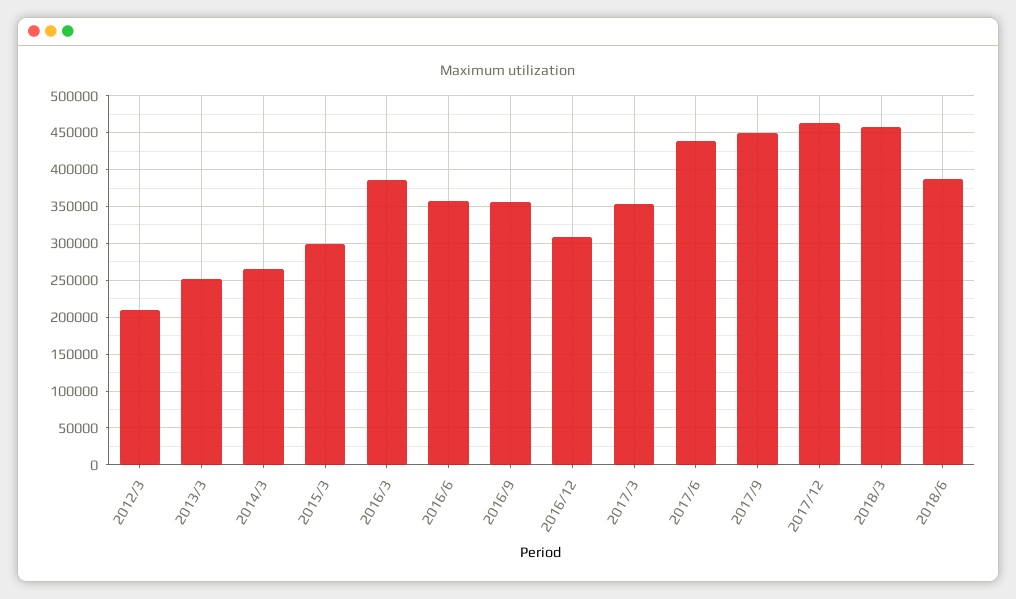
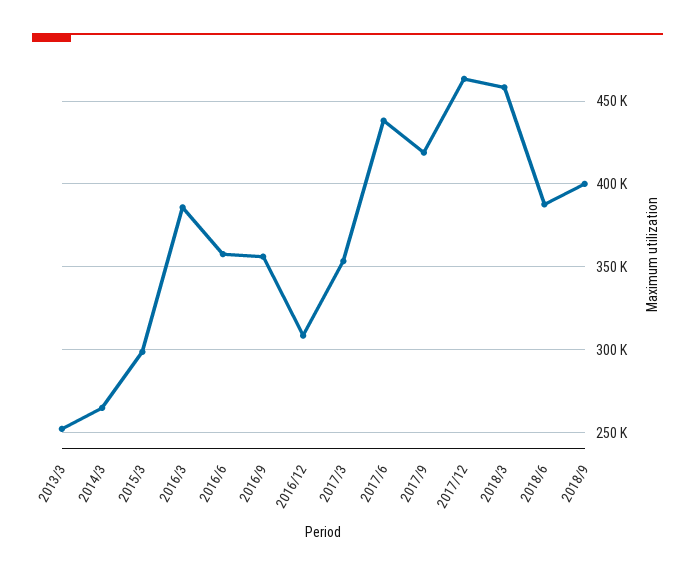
2012/3: 210000 -> none
2017/9: 450000 -> 420000
2018/9: none -> 400000

